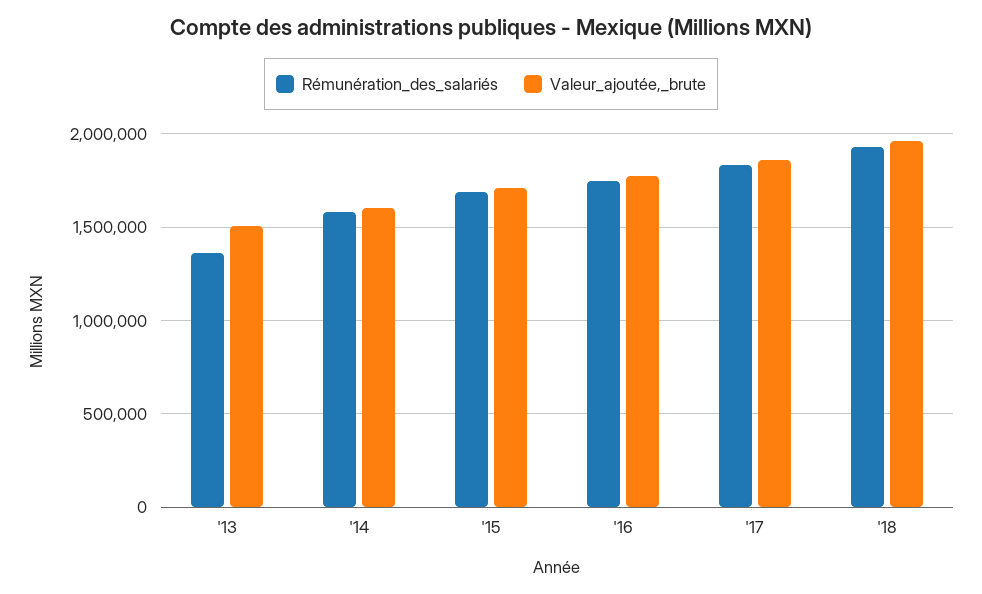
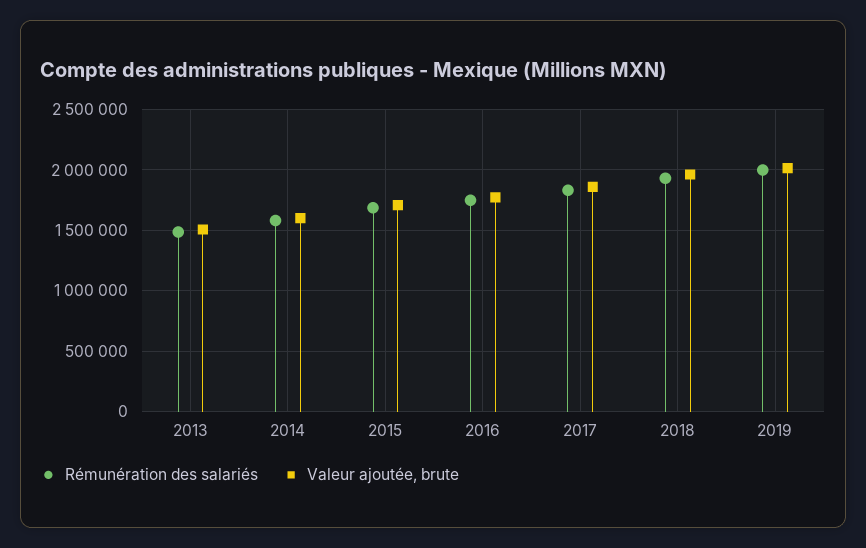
Rémunération_des_salariés, '13: 1350000 -> 1500000
Rémunération_des_salariés, 2019: none -> 2000000
Valeur_ajoutée,_brute, 2019: none -> 2000000

